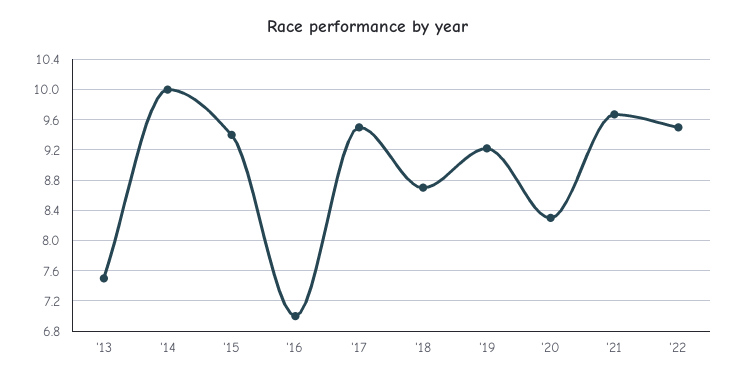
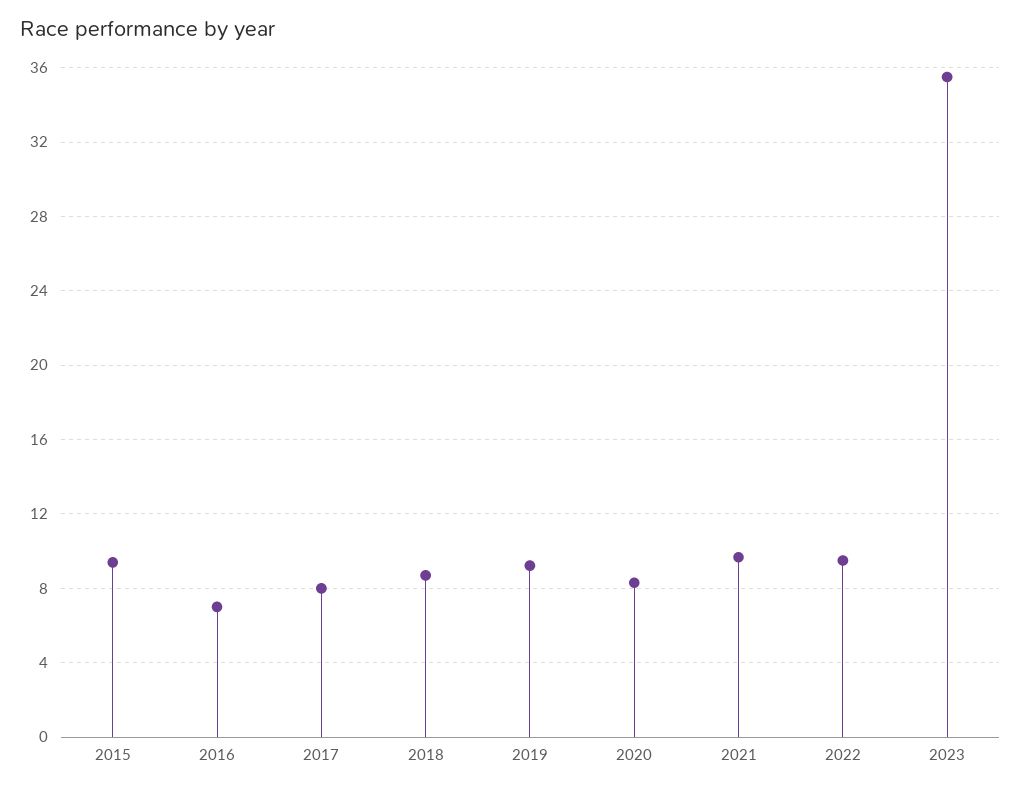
'13: 7.5 -> none
'14: 10 -> none
'17: 9.5 -> 8
2023: none -> 35.5

